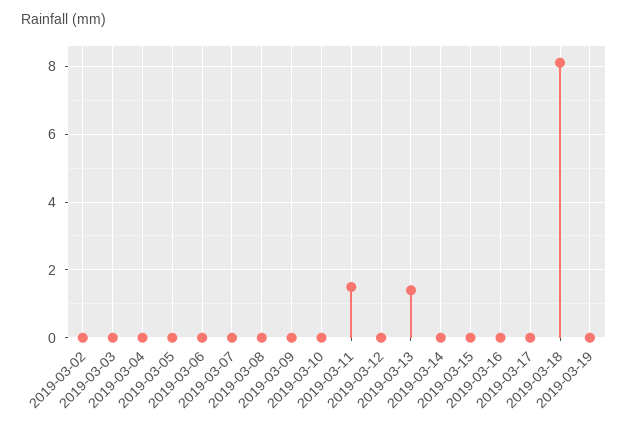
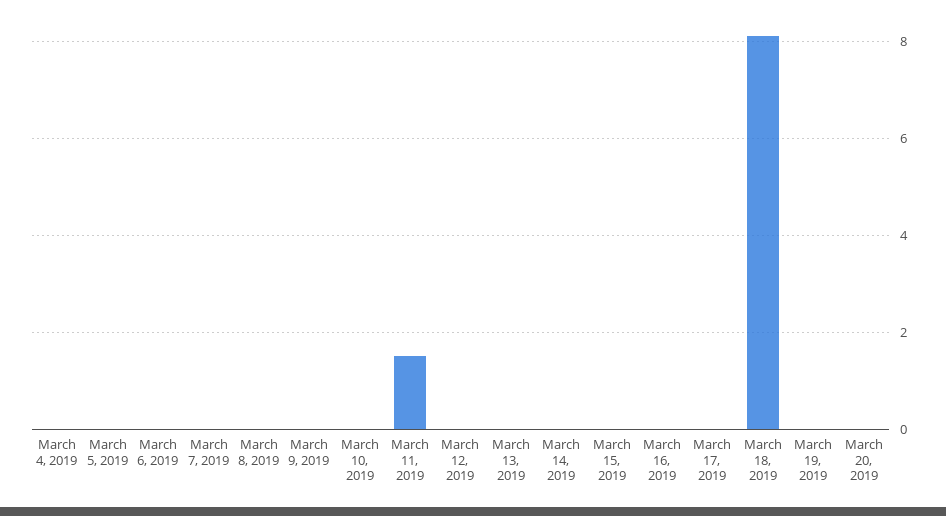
2019-03-02: 0 -> none
2019-03-03: 0 -> none
2019-03-13: 1.5 -> 0
March 20, 2019: none -> 0

